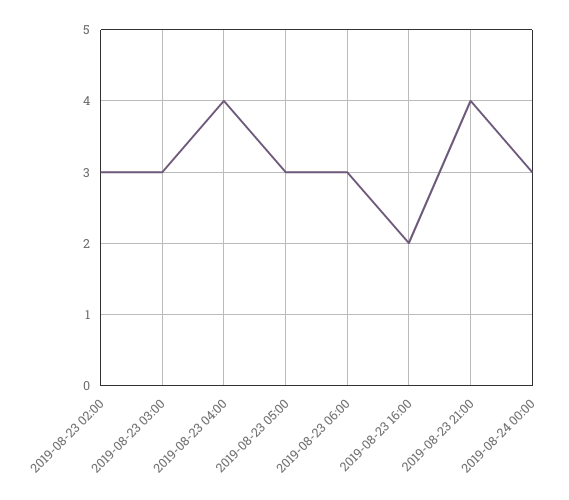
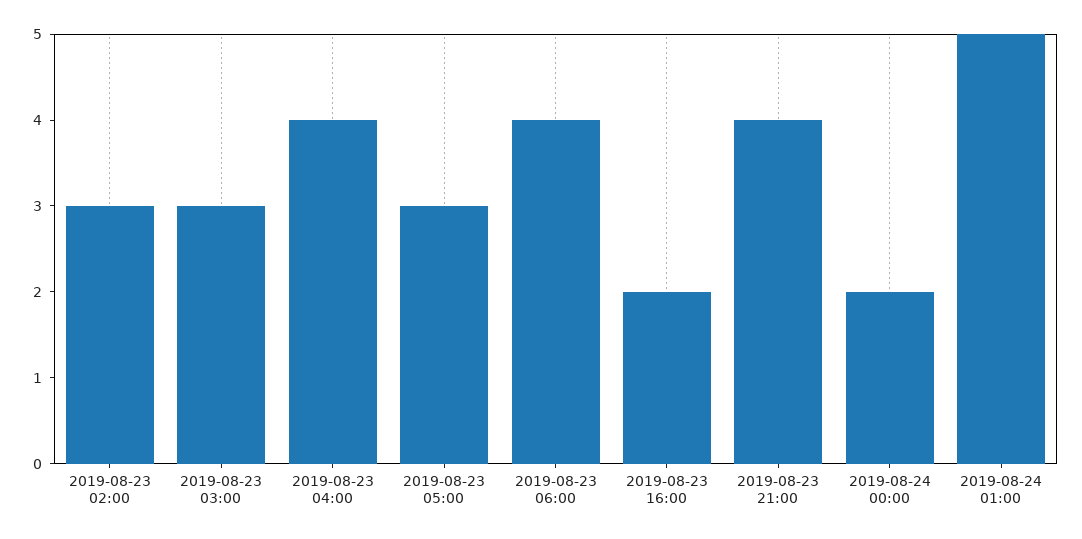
2019-08-23 06:00: 3 -> 4
2019-08-24 00:00: 3 -> 2
2019-08-24 01:00: none -> 5

